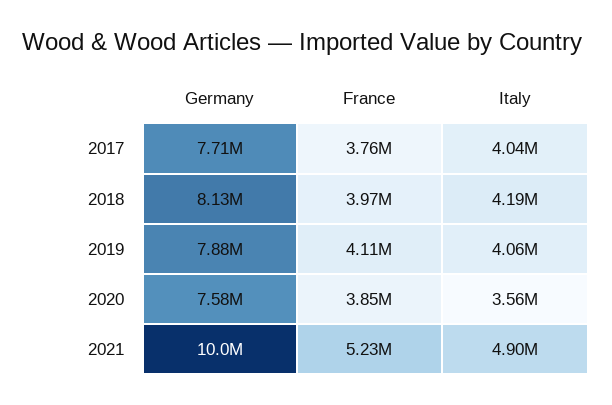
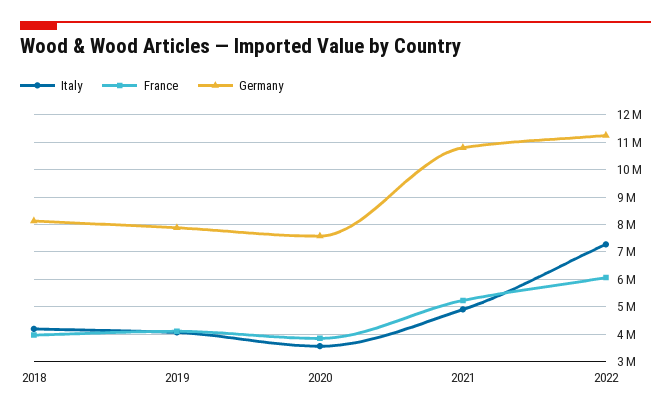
Germany, 2017: 7710000 -> none
France, 2017: 3760000 -> none
Italy, 2017: 4040000 -> none
Germany, 2021: 10000000 -> 10750000
Italy, 2022: none -> 7250000
France, 2022: none -> 6000000
Germany, 2022: none -> 11250000

